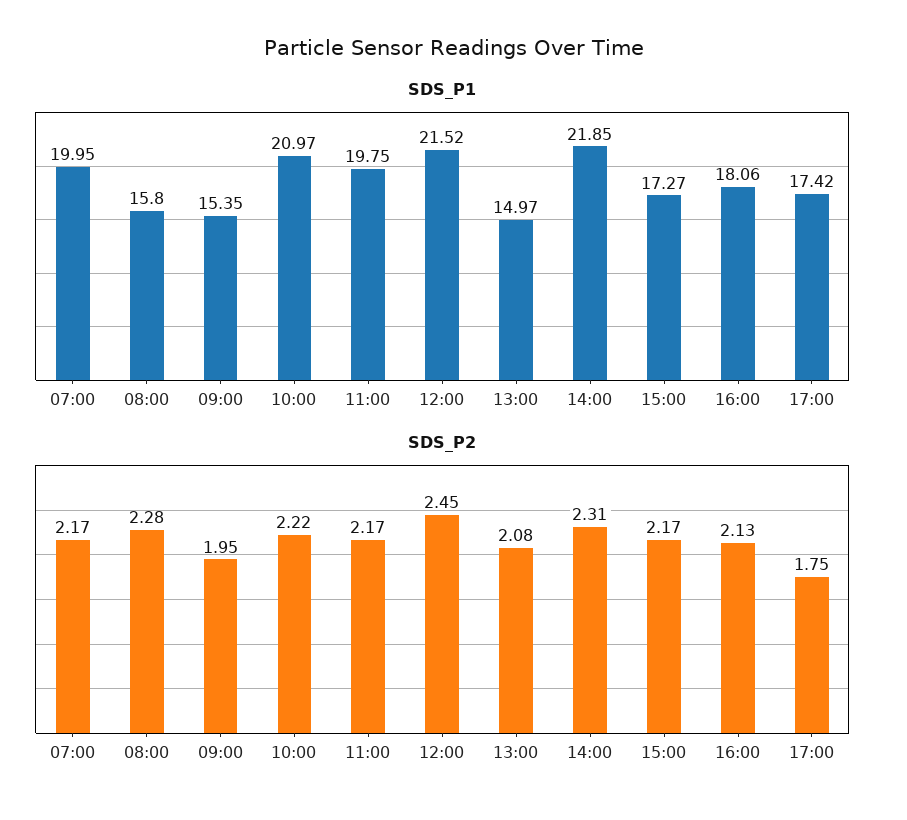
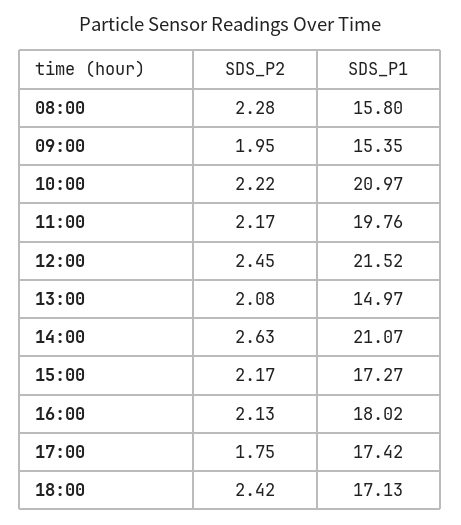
SDS_P1, 07:00: 19.95 -> none
SDS_P1, 11:00: 19.75 -> 19.76
SDS_P1, 14:00: 21.85 -> 21.07
SDS_P1, 16:00: 18.06 -> 18.02
SDS_P2, 07:00: 2.17 -> none
SDS_P2, 14:00: 2.31 -> 2.63
SDS_P2, 18:00: none -> 2.42
SDS_P1, 18:00: none -> 17.13

